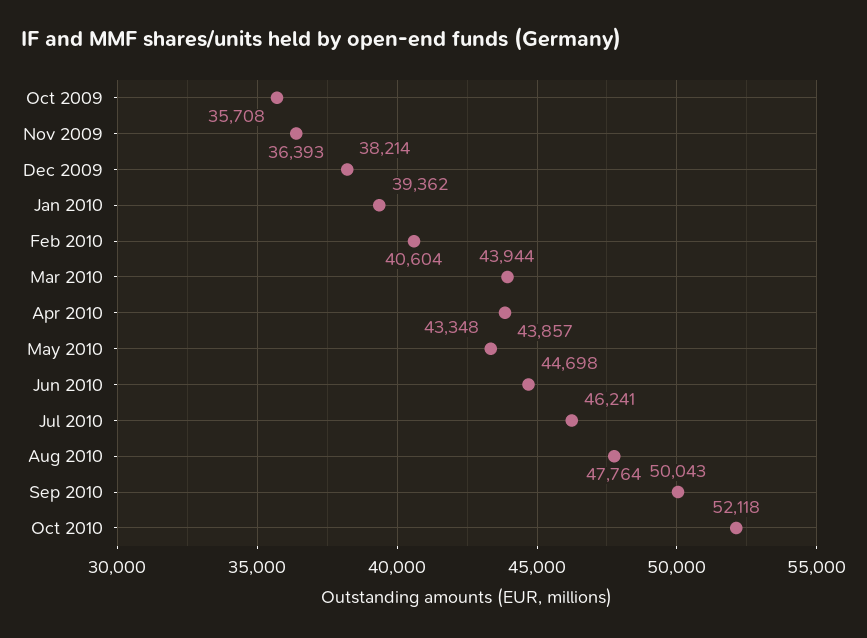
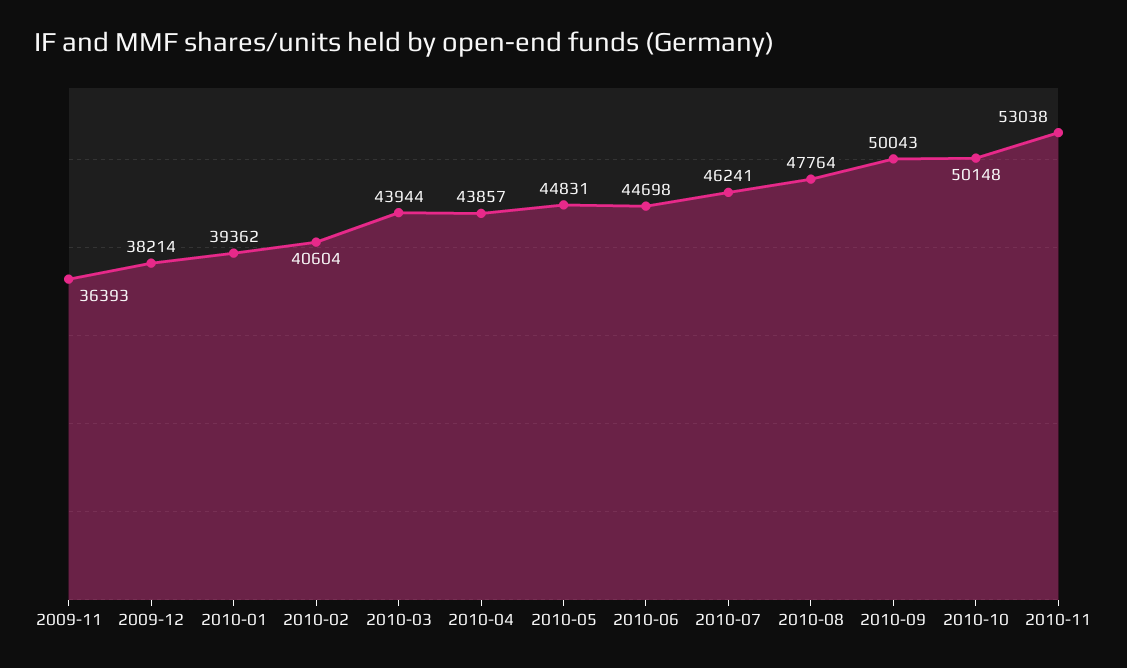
Oct 2009: 35708 -> none
May 2010: 43348 -> 44831
Oct 2010: 52118 -> 50148
2010-11: none -> 53038

